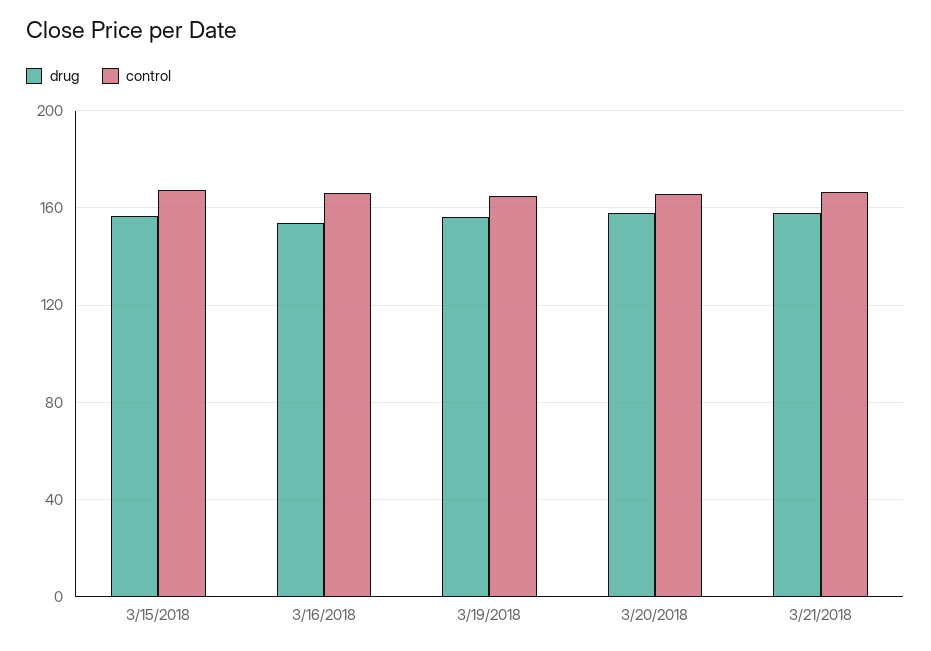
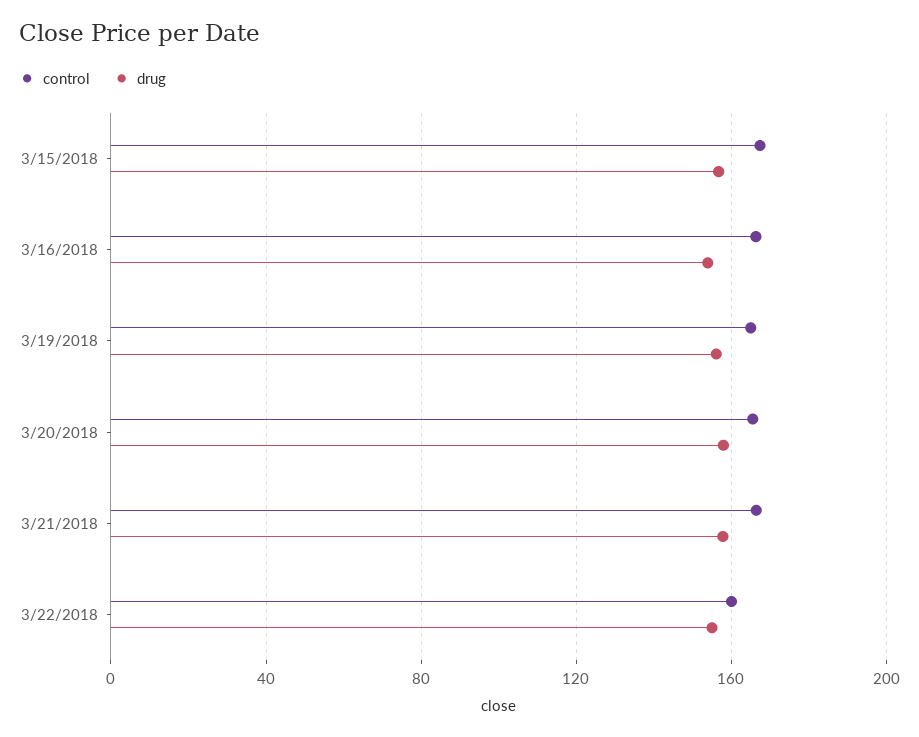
control, 3/22/2018: none -> 160
drug, 3/22/2018: none -> 155

